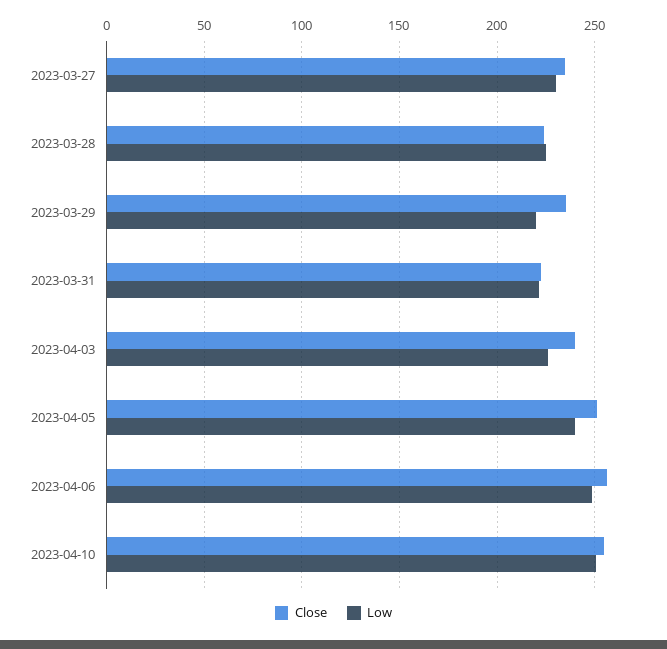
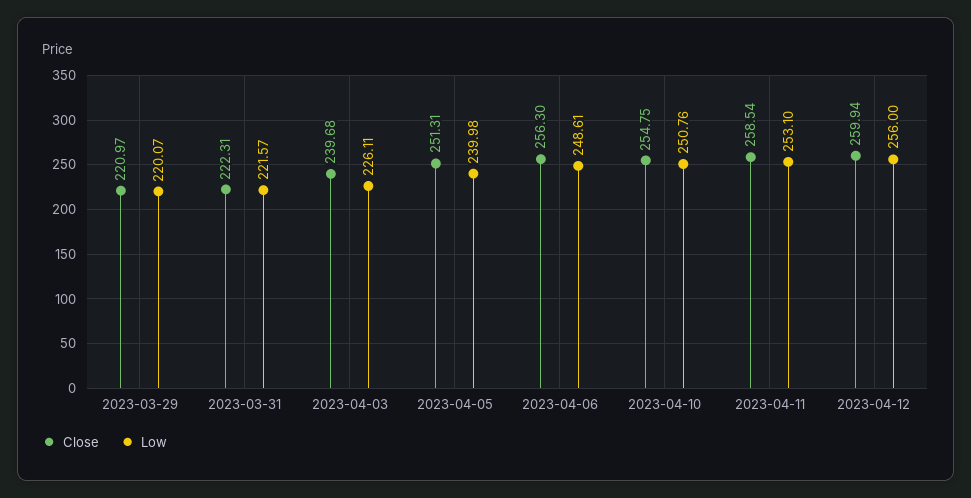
Close, 2023-03-27: 235 -> none
Low, 2023-03-27: 230 -> none
Close, 2023-03-28: 225 -> none
Low, 2023-03-28: 225 -> none
Close, 2023-03-29: 235 -> 220.97
Close, 2023-04-11: none -> 258.54
Low, 2023-04-11: none -> 253.1
Close, 2023-04-12: none -> 259.94
Low, 2023-04-12: none -> 256

